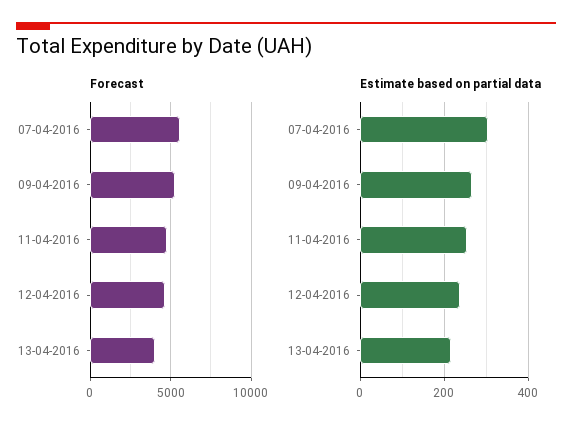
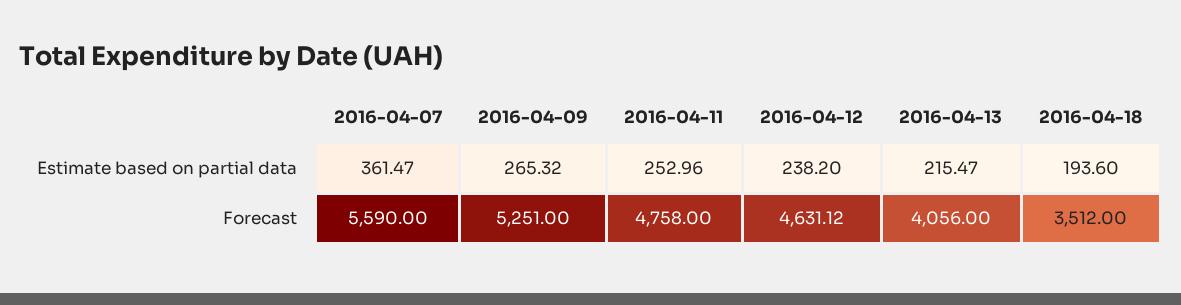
Estimate based on partial data, 07-04-2016: 300 -> 361.47
Estimate based on partial data, 2016-04-18: none -> 193.6
Forecast, 2016-04-18: none -> 3512

